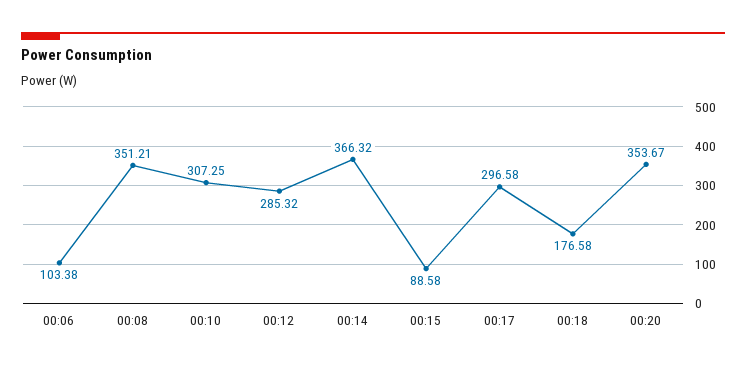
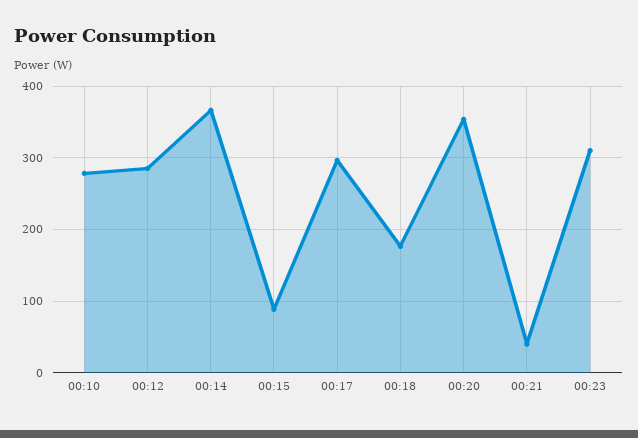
00:06: 103.38 -> none
00:08: 351.21 -> none
00:10: 307.25 -> 280
00:21: none -> 40
00:23: none -> 310

